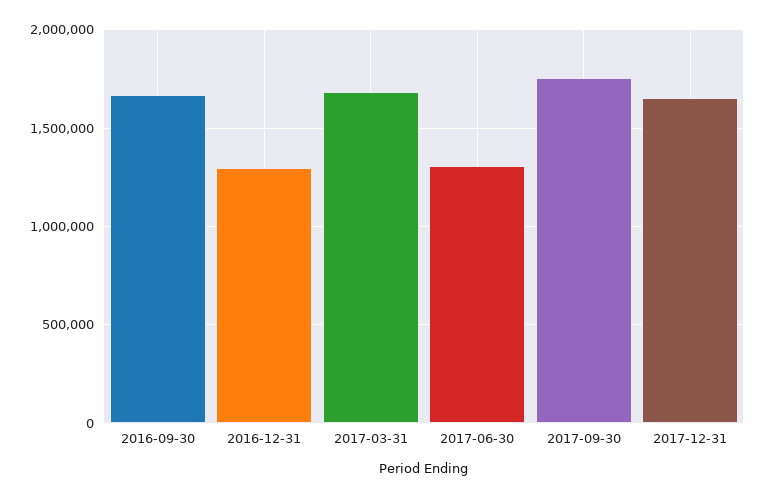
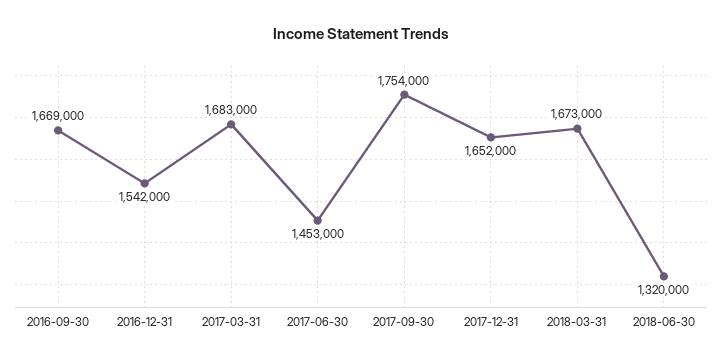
2016-12-31: 1300000 -> 1542000
2017-06-30: 1300000 -> 1453000
2018-03-31: none -> 1673000
2018-06-30: none -> 1320000

